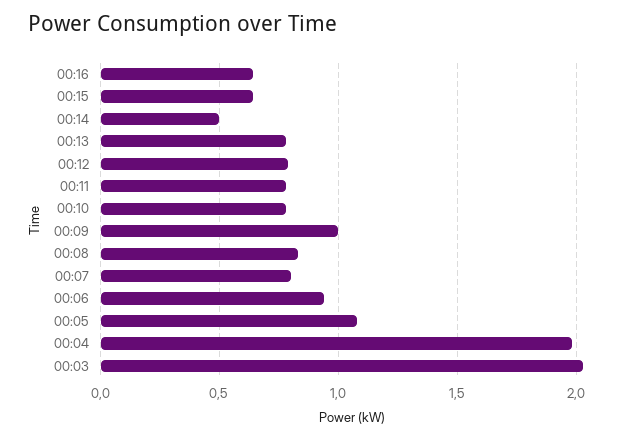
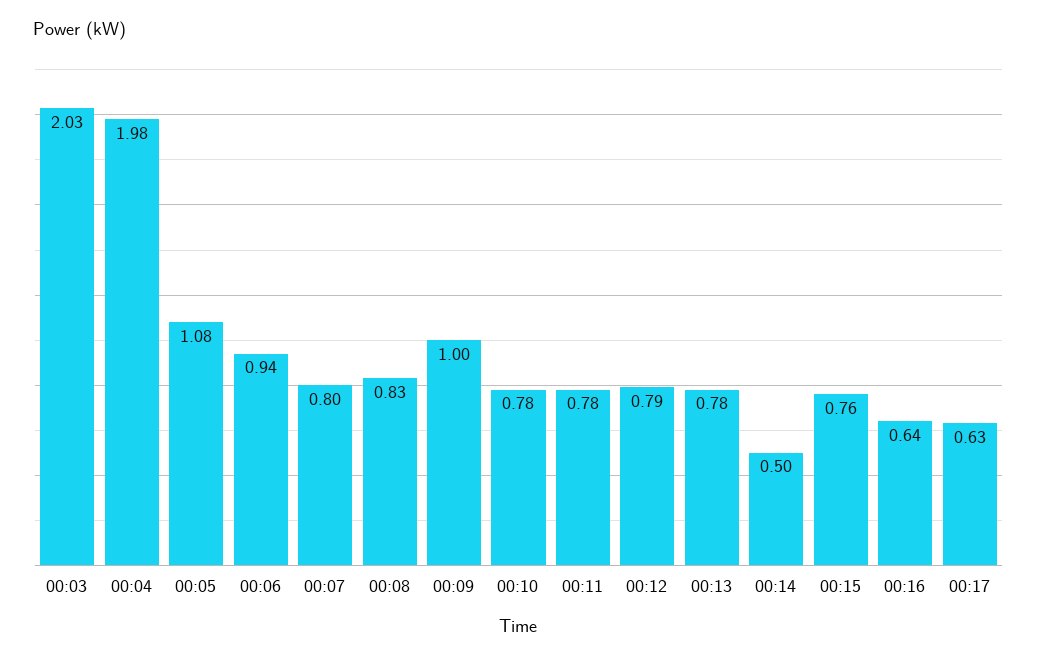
00:15: 0.65 -> 0.76
00:17: none -> 0.63

